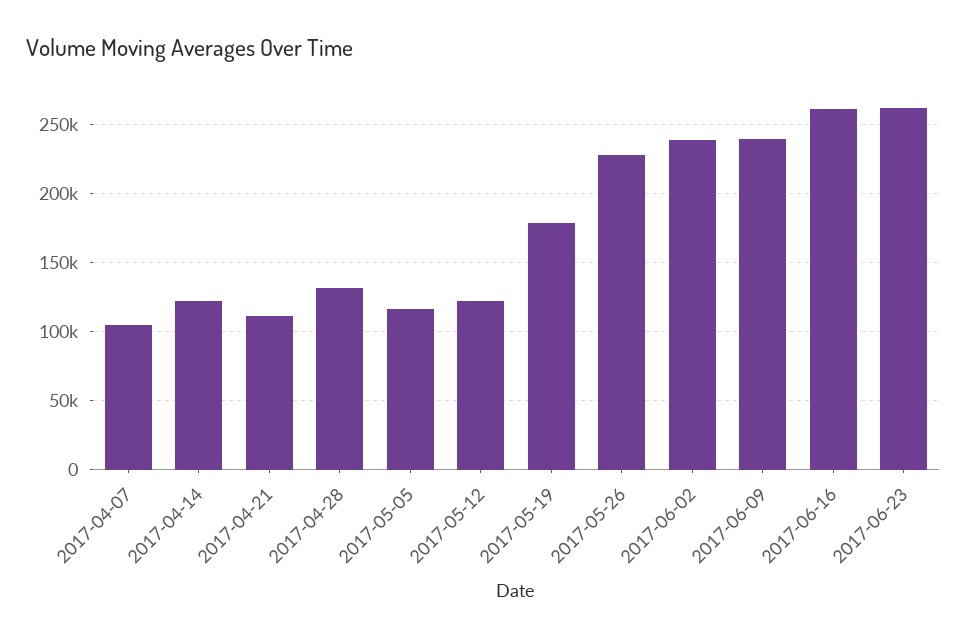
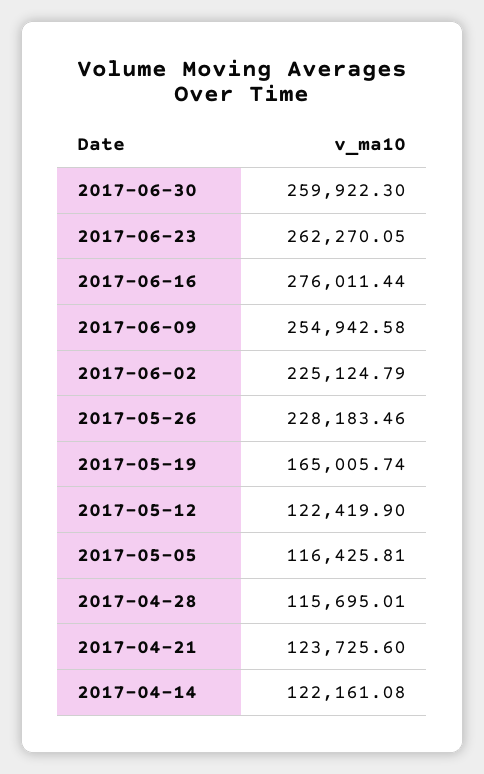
2017-04-07: 105000 -> none
2017-04-21: 110000 -> 123725.6
2017-04-28: 130000 -> 115695.01
2017-05-19: 180000 -> 165005.74
2017-06-02: 240000 -> 225124.79
2017-06-09: 240000 -> 254942.58
2017-06-16: 260000 -> 276011.44
2017-06-30: none -> 259922.3

